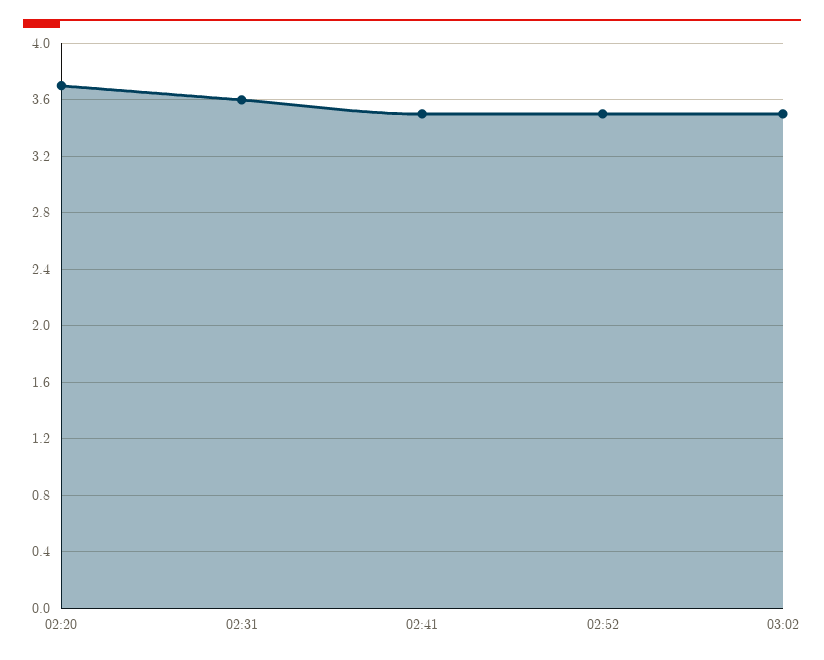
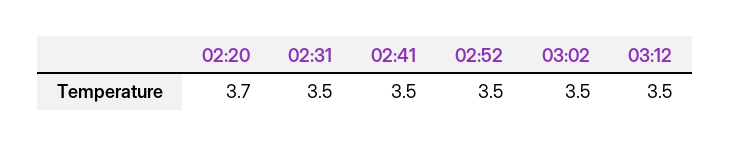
02:31: 3.6 -> 3.5
03:12: none -> 3.5

